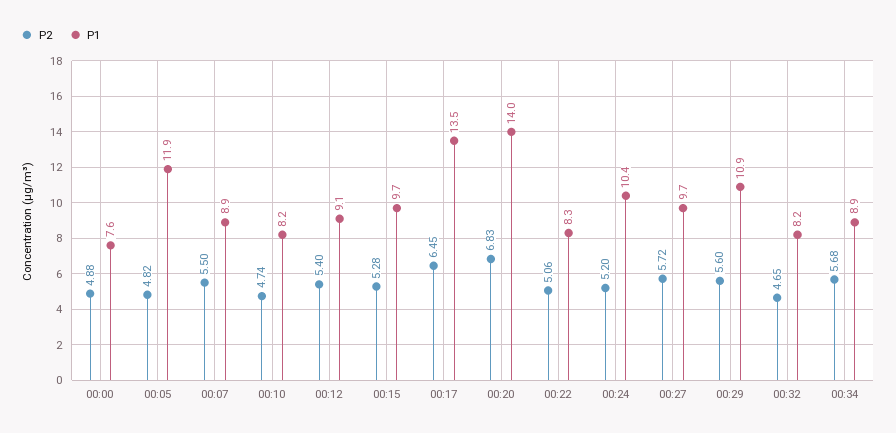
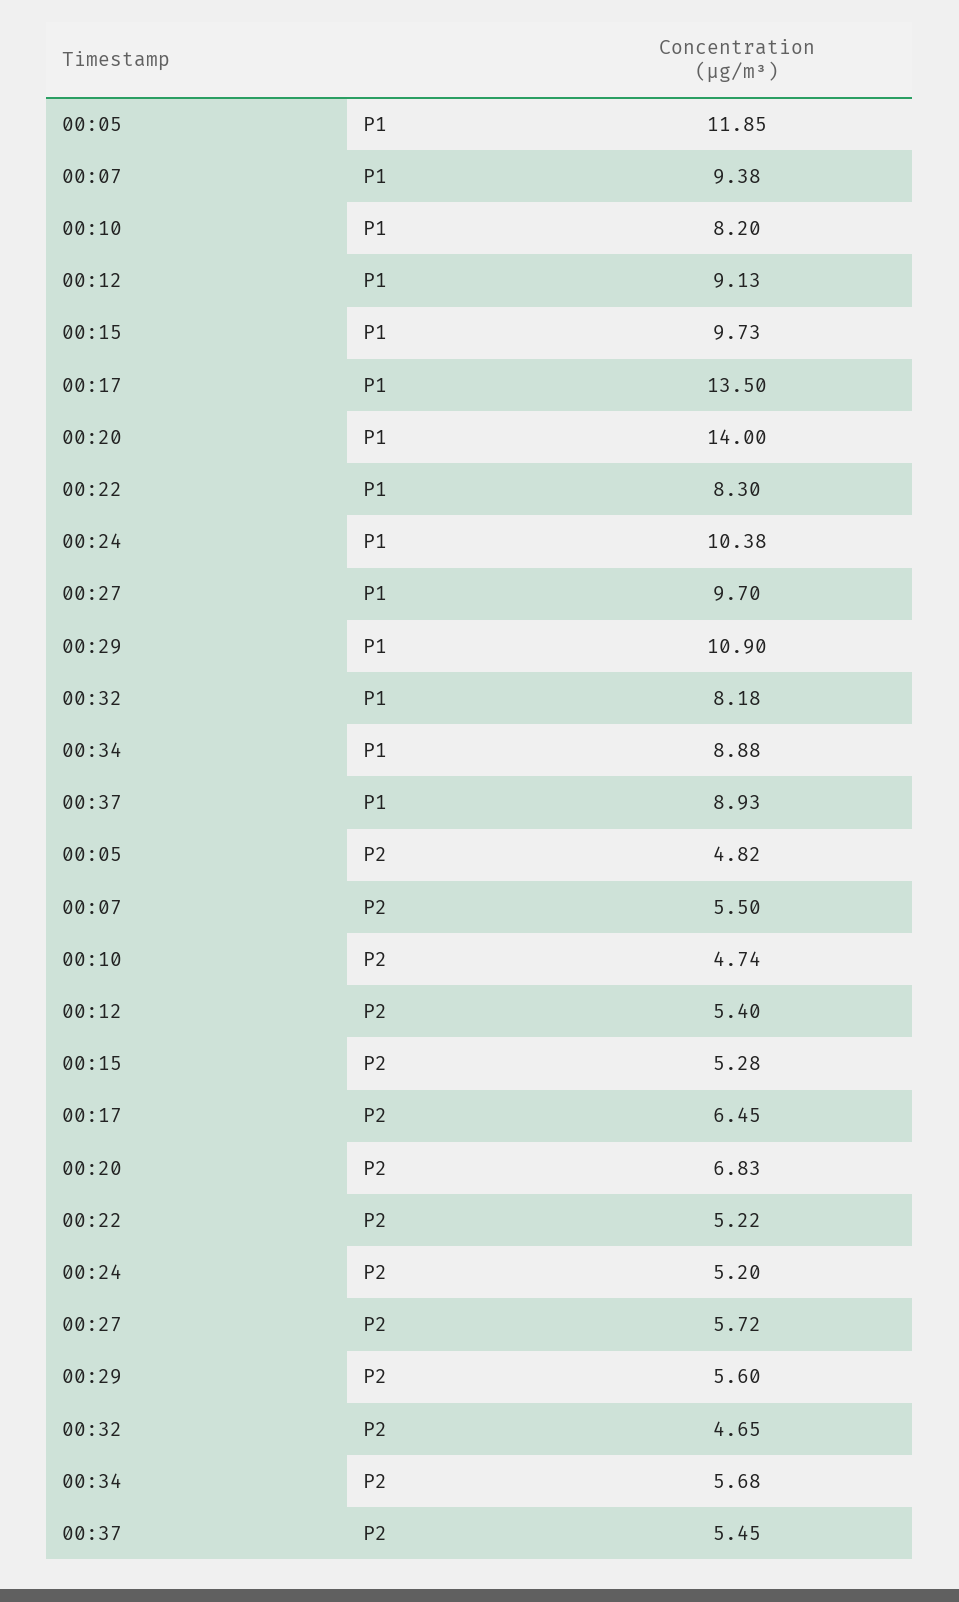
P2, 00:00: 4.88 -> none
P1, 00:00: 7.6 -> none
P1, 00:07: 8.9 -> 9.38
P2, 00:22: 5.06 -> 5.22
P1, 00:37: none -> 8.93
P2, 00:37: none -> 5.45

